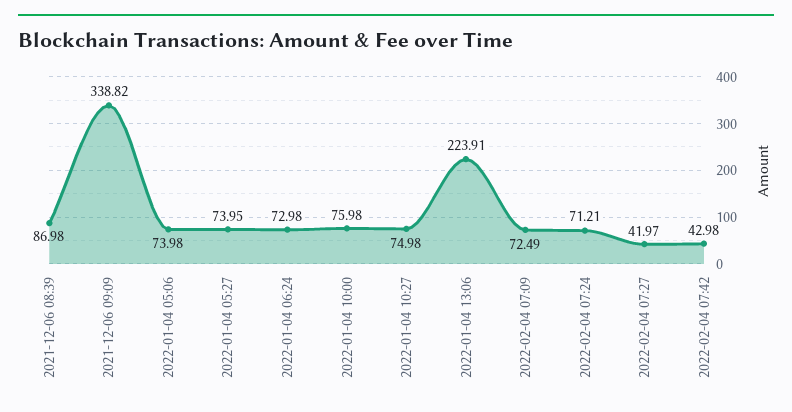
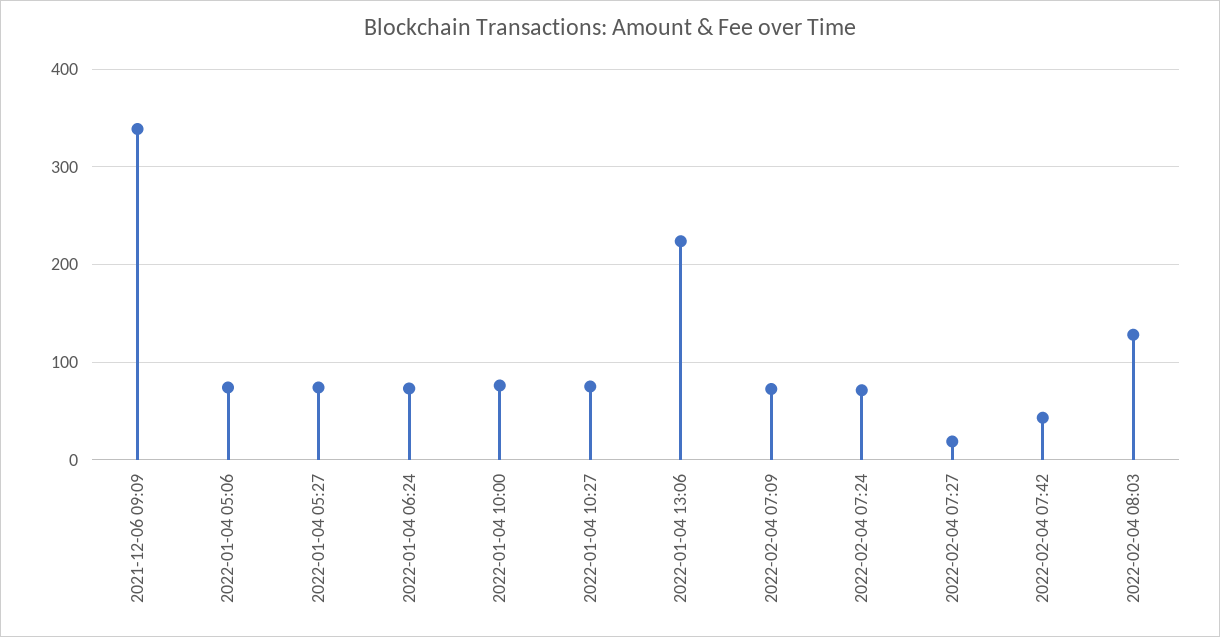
2021-12-06 08:39: 86.98 -> none
2022-02-04 07:27: 41.97 -> 20
2022-02-04 08:03: none -> 130

